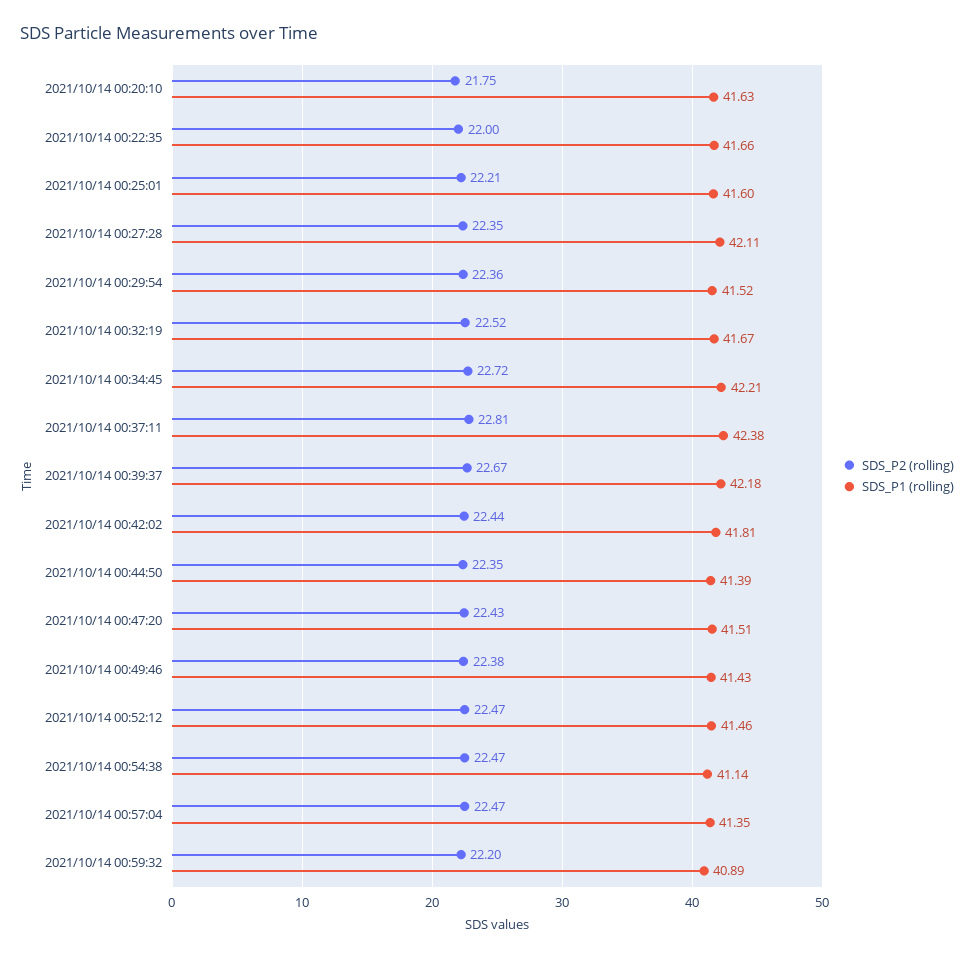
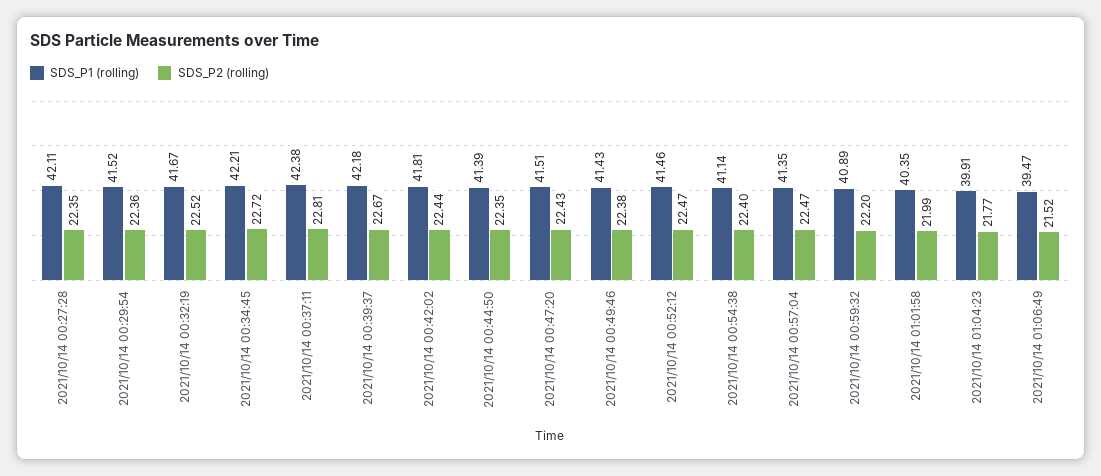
SDS_P2 (rolling), 2021/10/14 00:20:10: 21.75 -> none
SDS_P1 (rolling), 2021/10/14 00:20:10: 41.63 -> none
SDS_P2 (rolling), 2021/10/14 00:22:35: 22 -> none
SDS_P1 (rolling), 2021/10/14 00:22:35: 41.66 -> none
SDS_P2 (rolling), 2021/10/14 00:25:01: 22.21 -> none
SDS_P1 (rolling), 2021/10/14 00:25:01: 41.6 -> none
SDS_P2 (rolling), 2021/10/14 00:54:38: 22.47 -> 22.4
SDS_P1 (rolling), 2021/10/14 01:01:58: none -> 40.35
SDS_P2 (rolling), 2021/10/14 01:01:58: none -> 21.99
SDS_P1 (rolling), 2021/10/14 01:04:23: none -> 39.91
SDS_P2 (rolling), 2021/10/14 01:04:23: none -> 21.77
SDS_P1 (rolling), 2021/10/14 01:06:49: none -> 39.47
SDS_P2 (rolling), 2021/10/14 01:06:49: none -> 21.52

